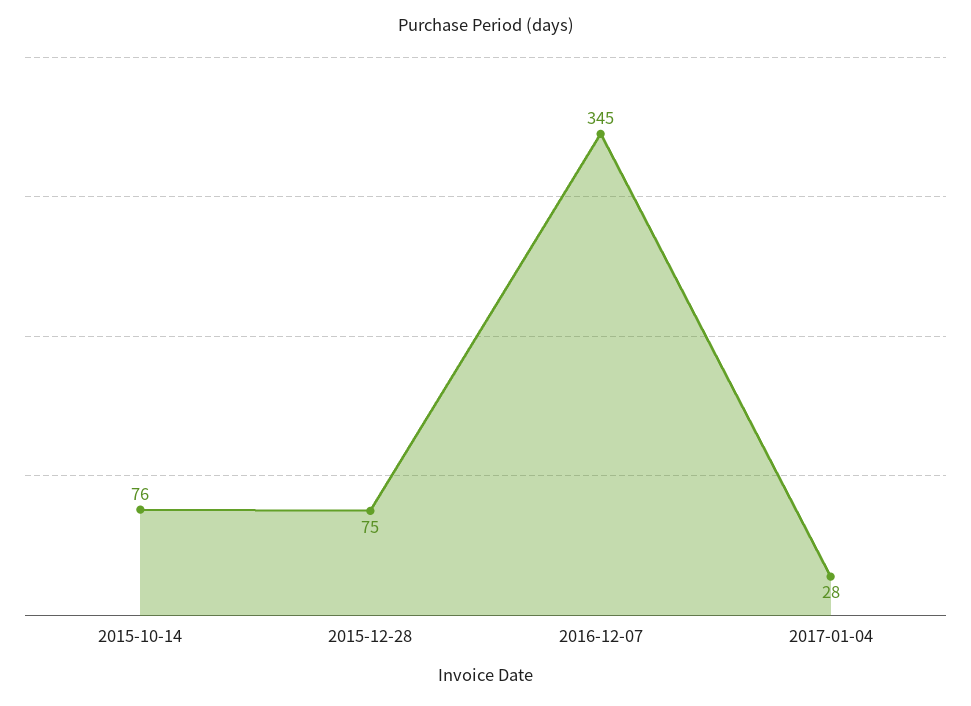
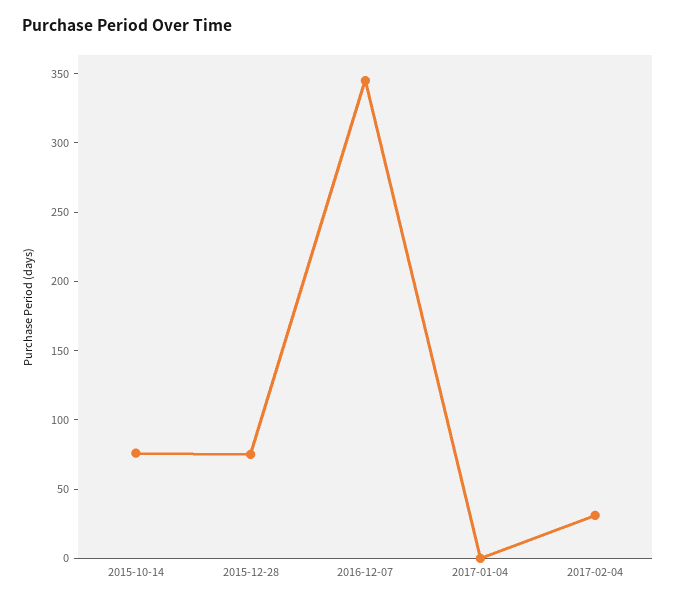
2017-01-04: 28 -> 0
2017-02-04: none -> 30

